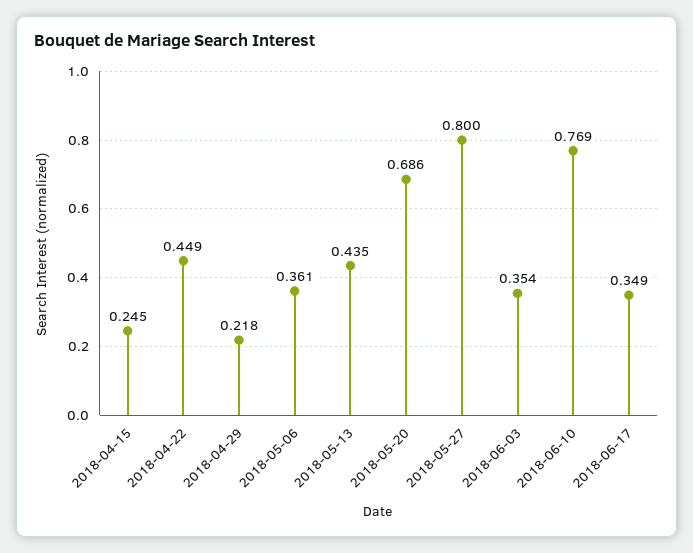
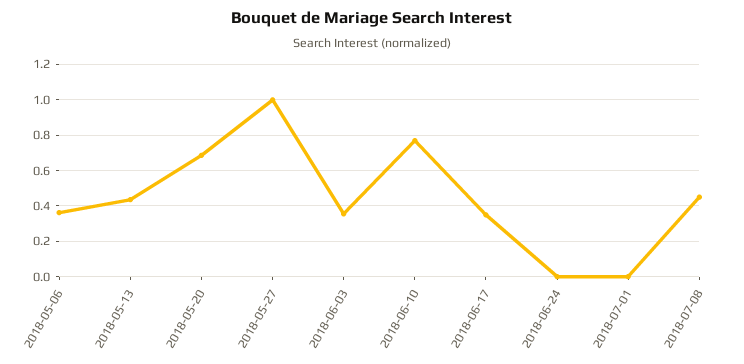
2018-04-15: 0.245 -> none
2018-04-22: 0.449 -> none
2018-04-29: 0.218 -> none
2018-05-27: 0.8 -> 1
2018-06-24: none -> 0
2018-07-01: none -> 0
2018-07-08: none -> 0.45

